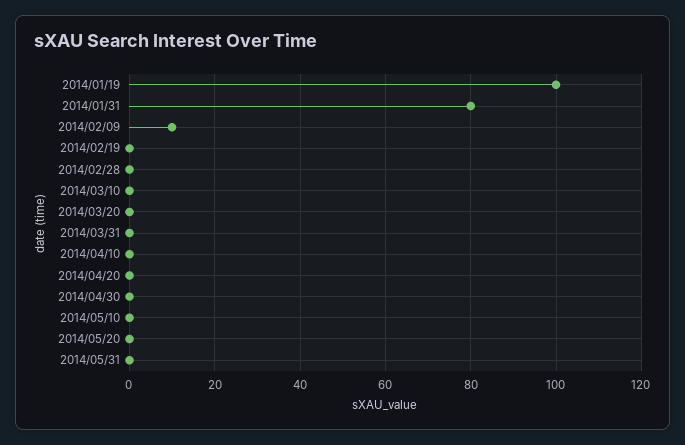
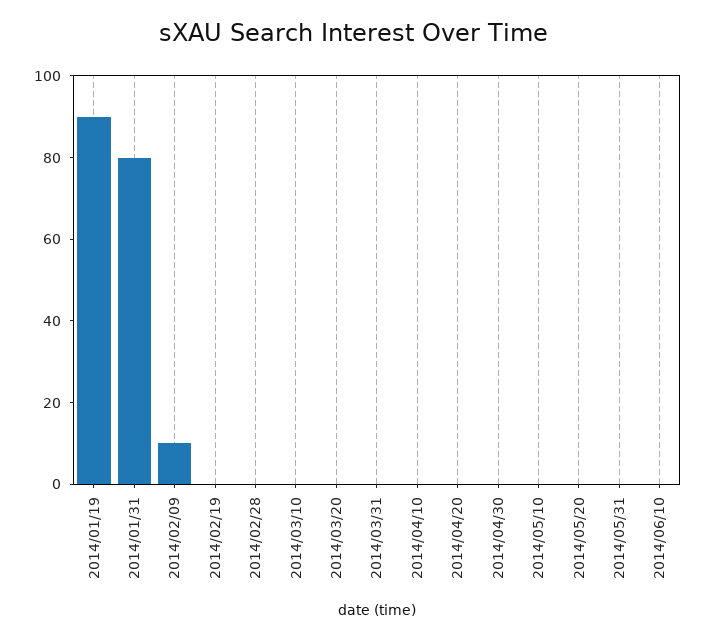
2014/01/19: 100 -> 90
2014/06/10: none -> 0

